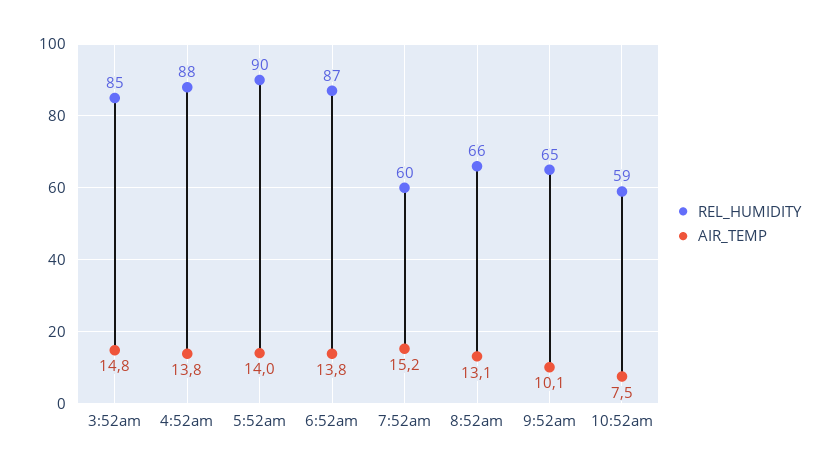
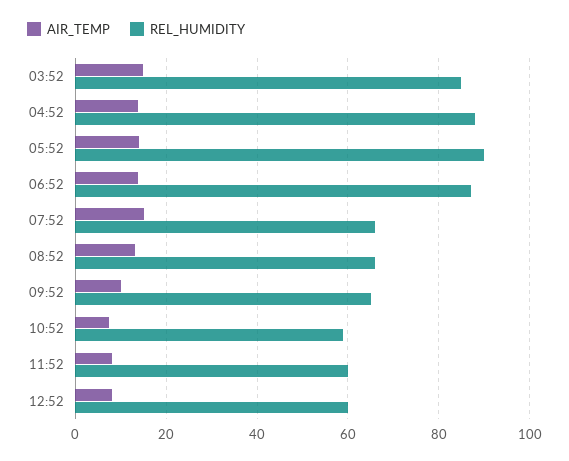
REL_HUMIDITY, 7:52am: 60 -> 66
AIR_TEMP, 11:52: none -> 8
REL_HUMIDITY, 11:52: none -> 60
AIR_TEMP, 12:52: none -> 8
REL_HUMIDITY, 12:52: none -> 60

